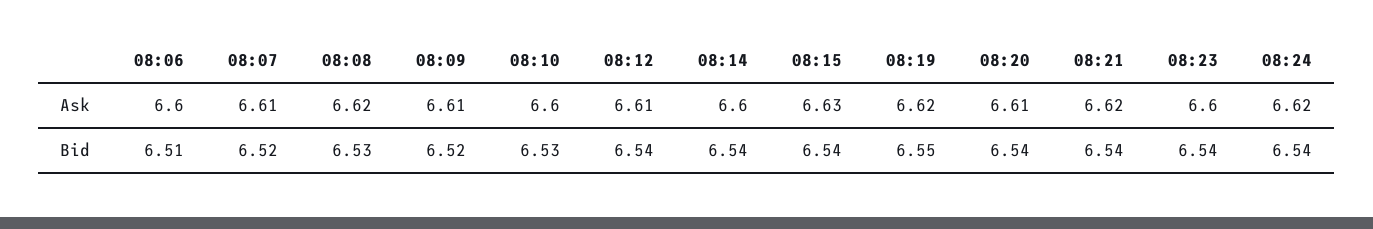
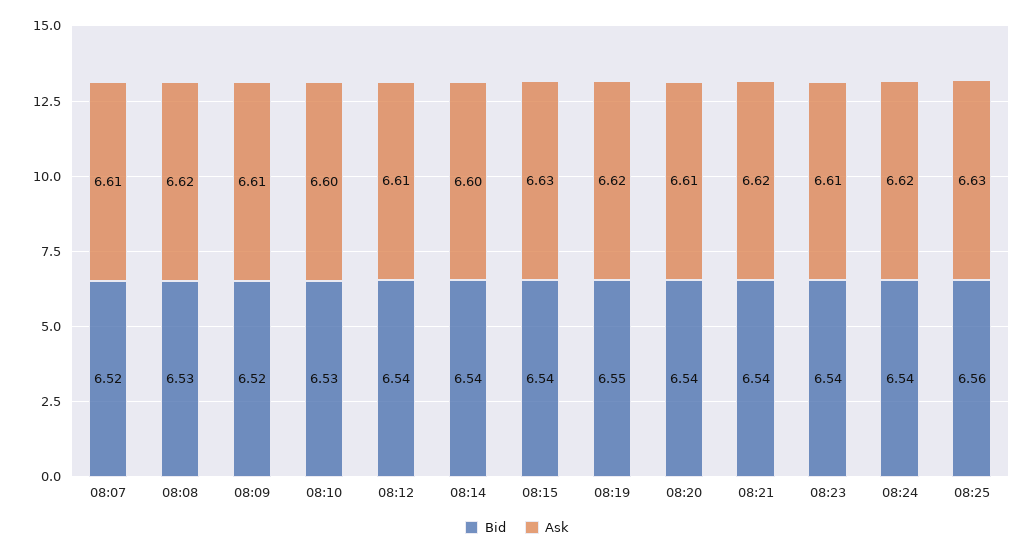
Ask, 08:06: 6.6 -> none
Ask, 08:23: 6.6 -> 6.61
Bid, 08:06: 6.51 -> none
Bid, 08:25: none -> 6.56
Ask, 08:25: none -> 6.63

